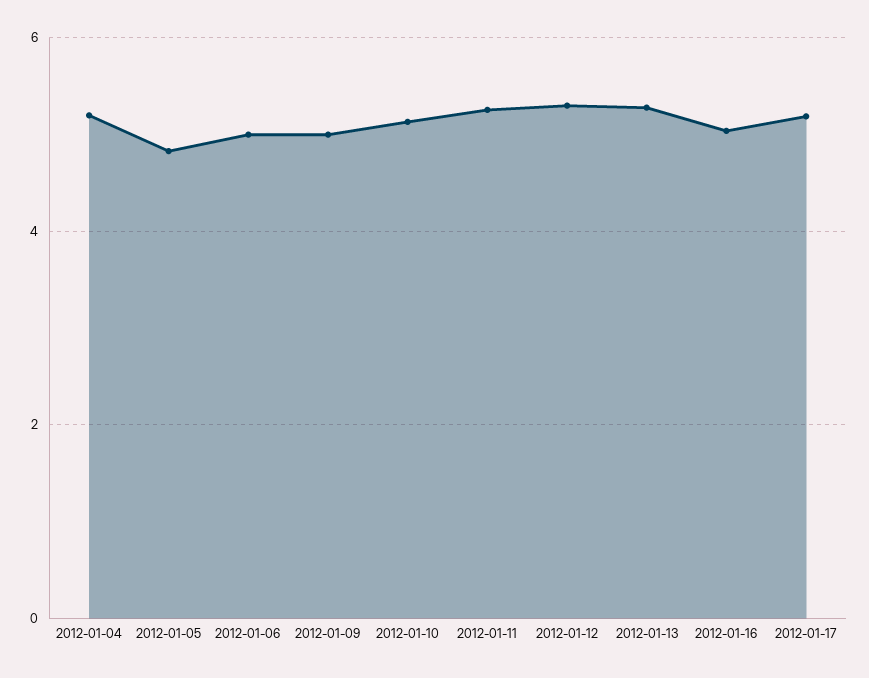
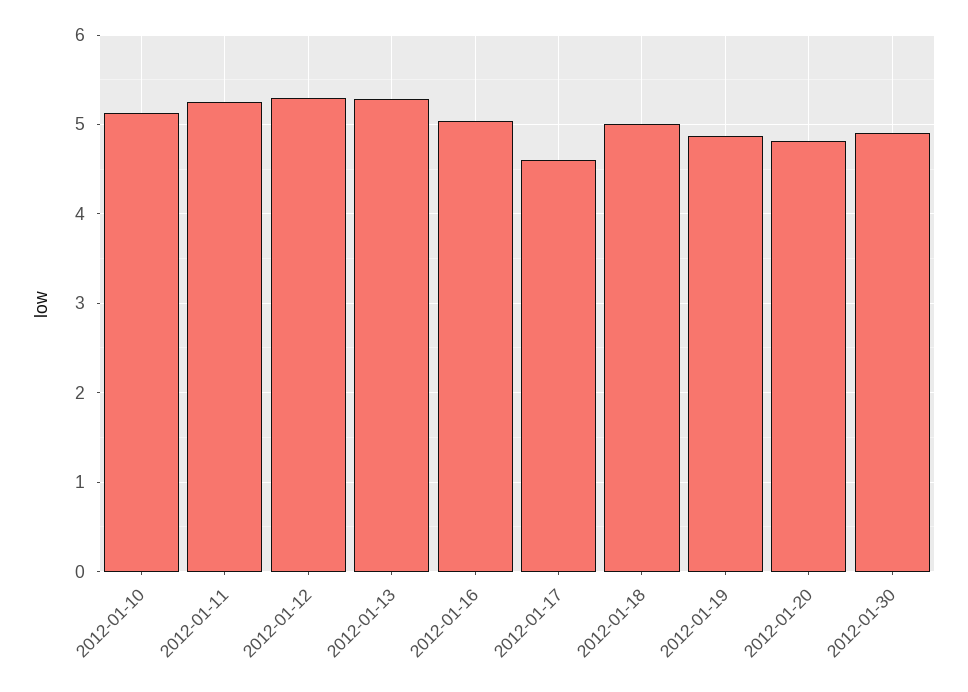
2012-01-04: 5.2 -> none
2012-01-05: 4.8 -> none
2012-01-06: 5 -> none
2012-01-09: 5 -> none
2012-01-17: 5.2 -> 4.6
2012-01-18: none -> 5
2012-01-19: none -> 4.9
2012-01-20: none -> 4.8
2012-01-30: none -> 4.9

